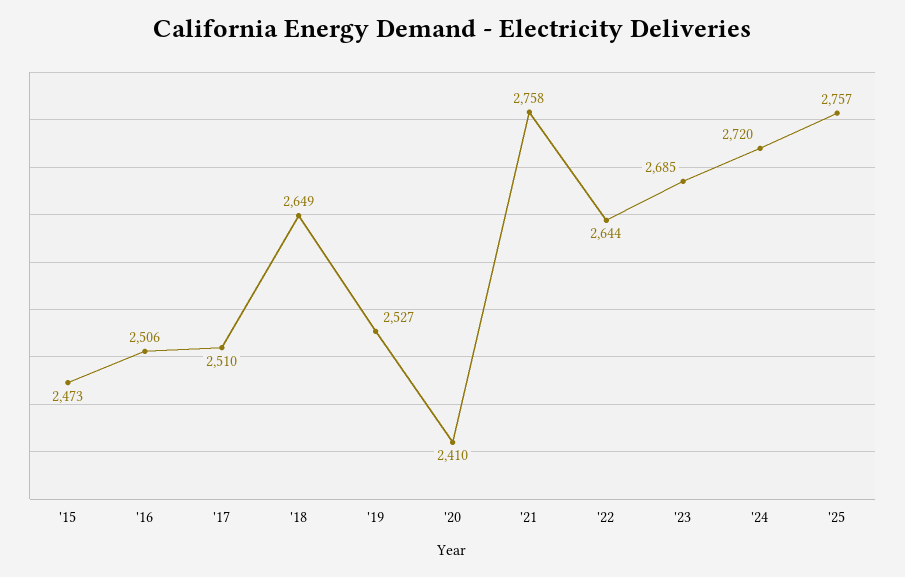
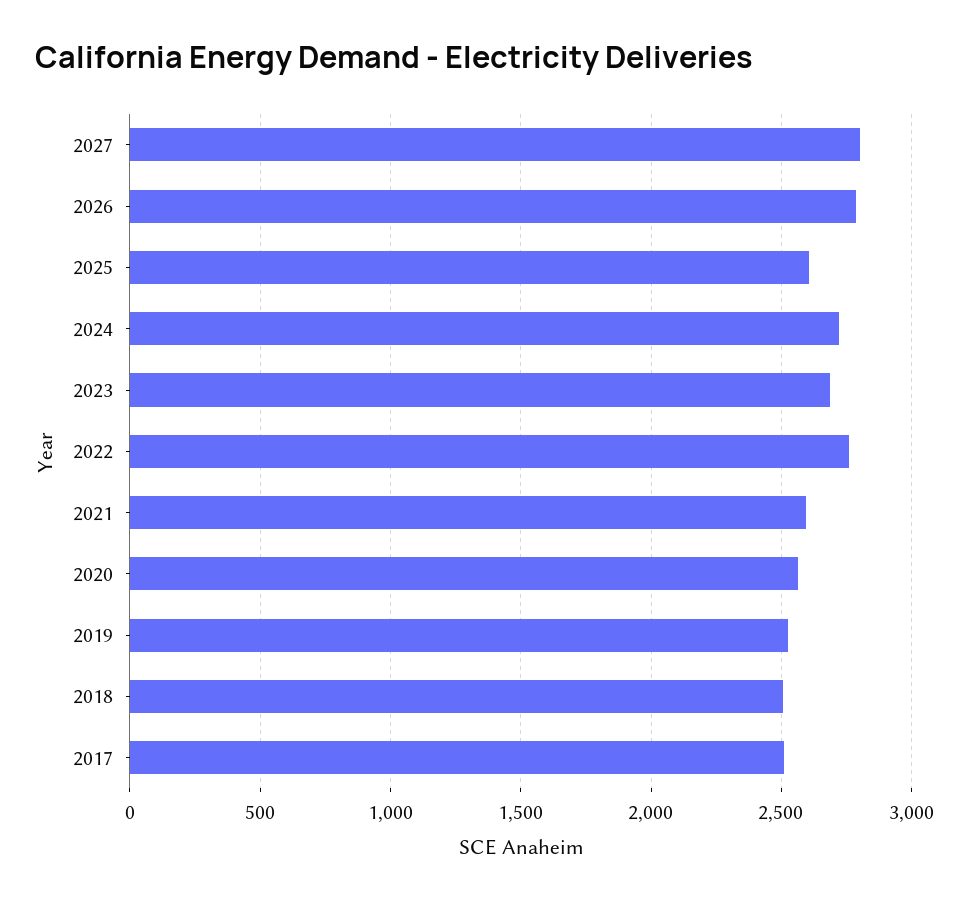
'15: 2473 -> none
'16: 2506 -> none
'18: 2649 -> 2500
'20: 2410 -> 2550
'21: 2758 -> 2600
'22: 2644 -> 2750
'25: 2757 -> 2600
2027: none -> 2800
2026: none -> 2800

